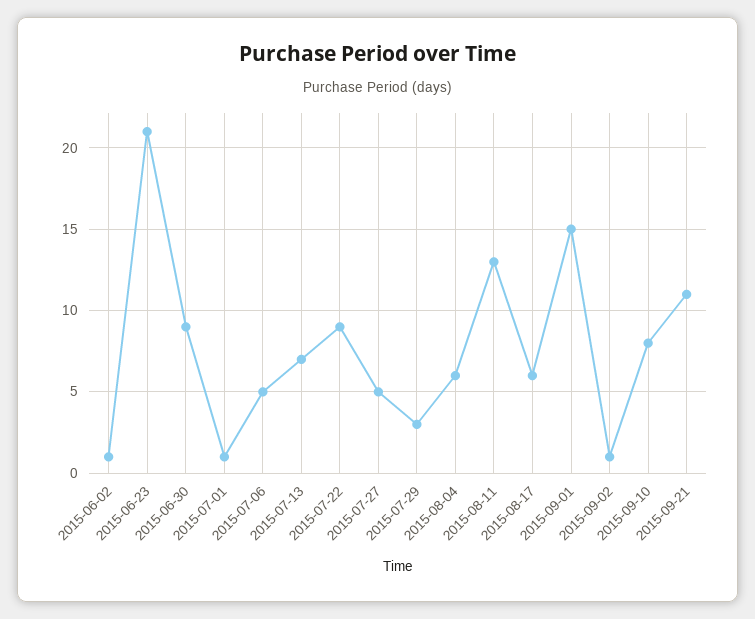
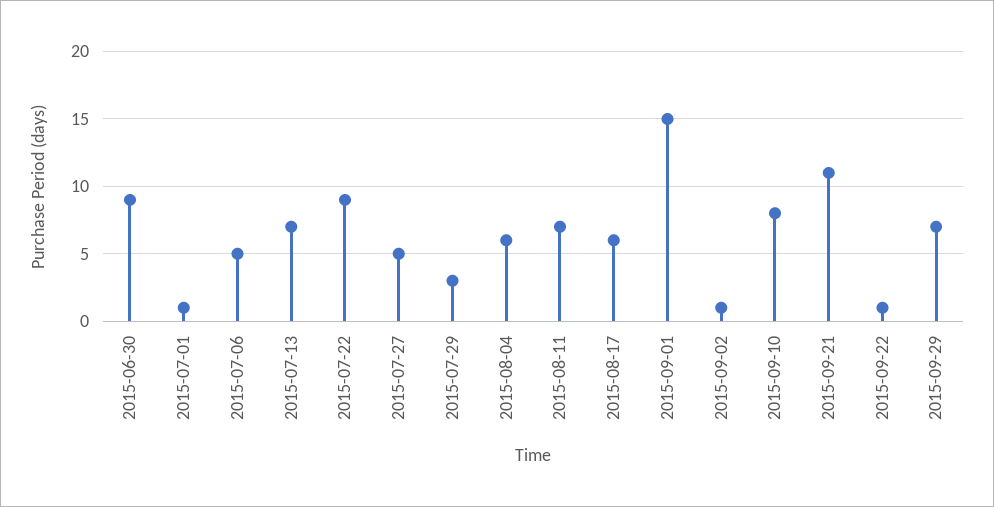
2015-06-02: 1 -> none
2015-06-23: 21 -> none
2015-08-11: 13 -> 7
2015-09-22: none -> 1
2015-09-29: none -> 7

